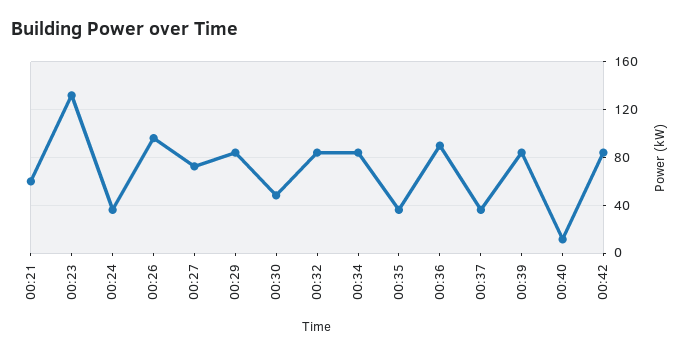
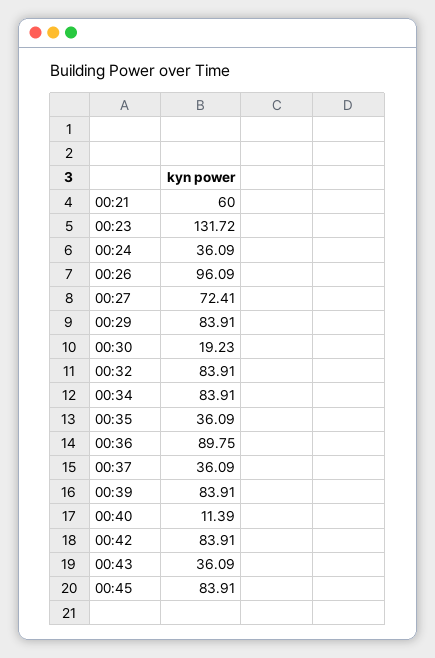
00:30: 50 -> 19.23
00:43: none -> 36.09
00:45: none -> 83.91

